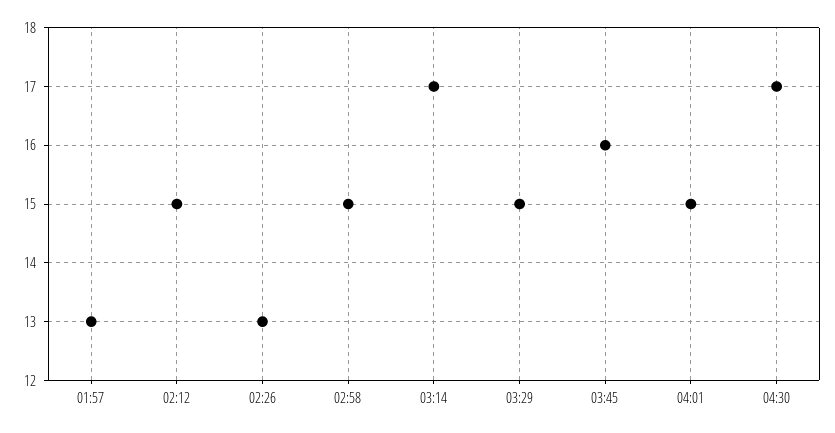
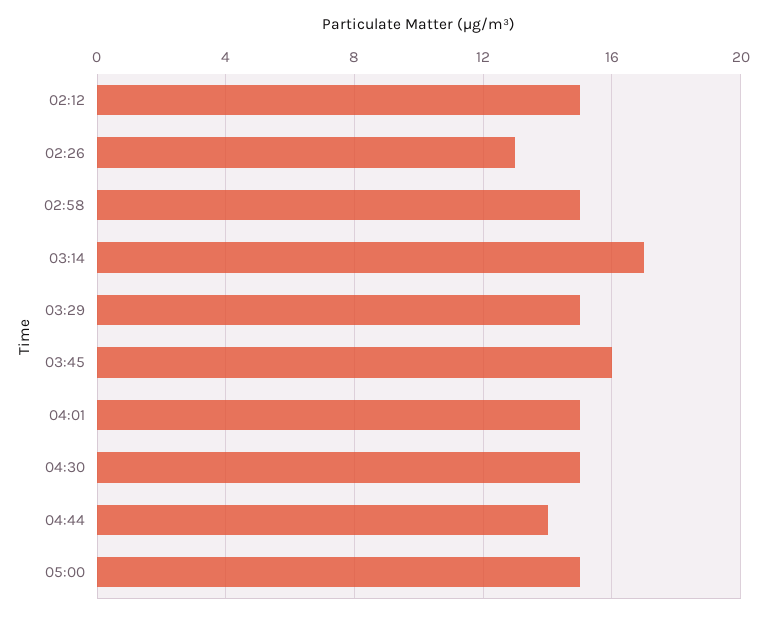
01:57: 13 -> none
04:30: 17 -> 15
04:44: none -> 14
05:00: none -> 15

